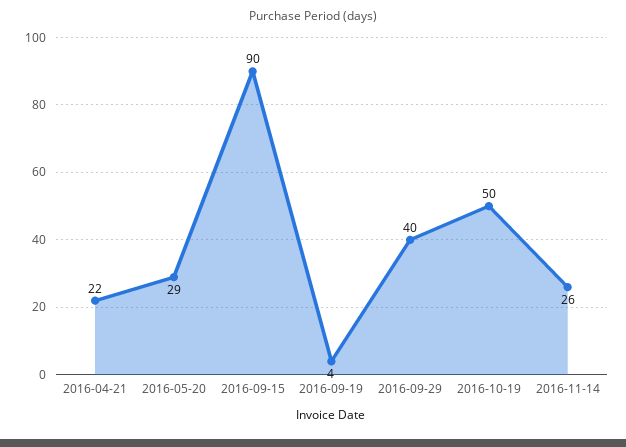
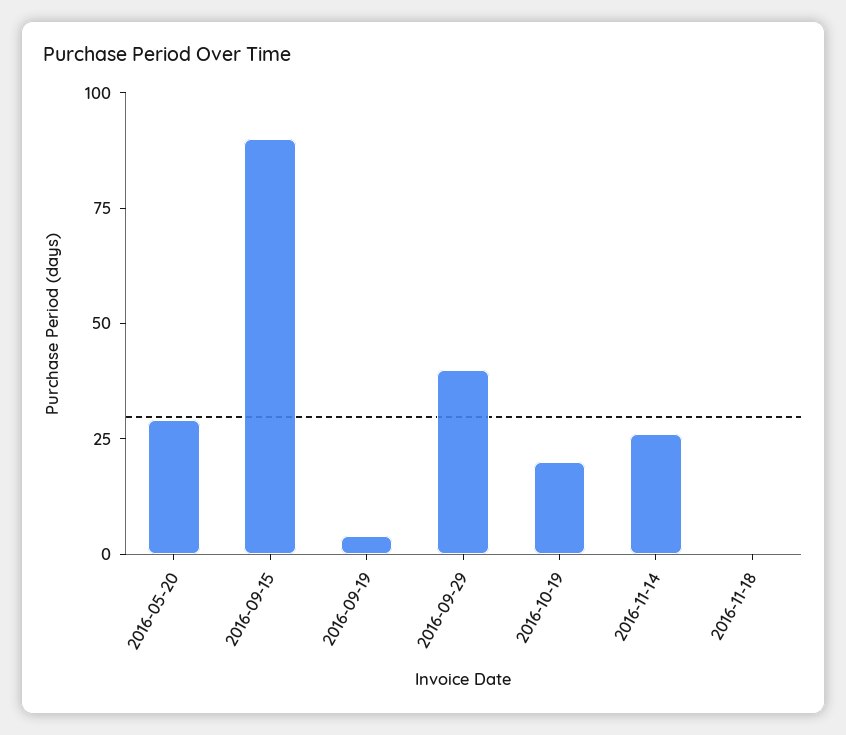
2016-04-21: 22 -> none
2016-10-19: 50 -> 20
2016-11-18: none -> 0

